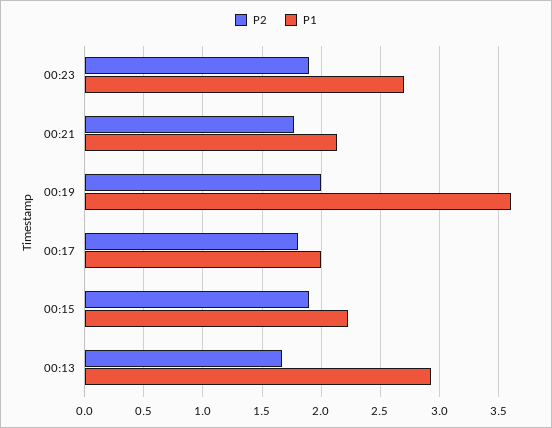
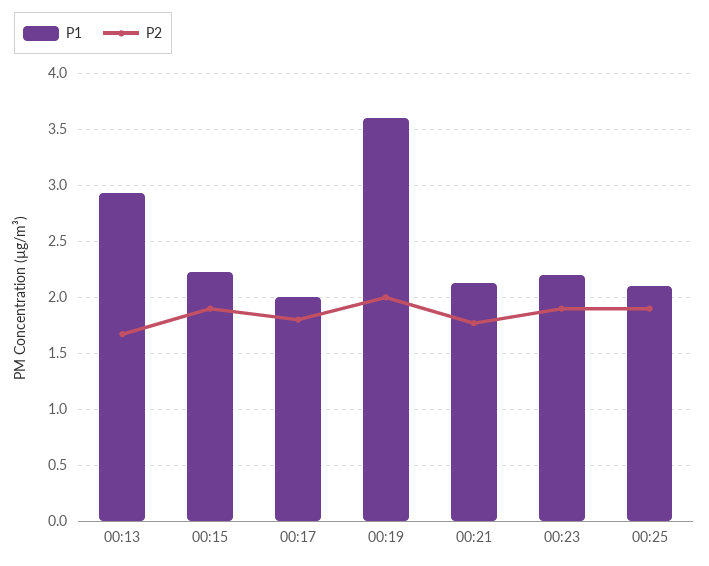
P1, 00:23: 2.7 -> 2.2
P1, 00:25: none -> 2.1
P2, 00:25: none -> 1.9

